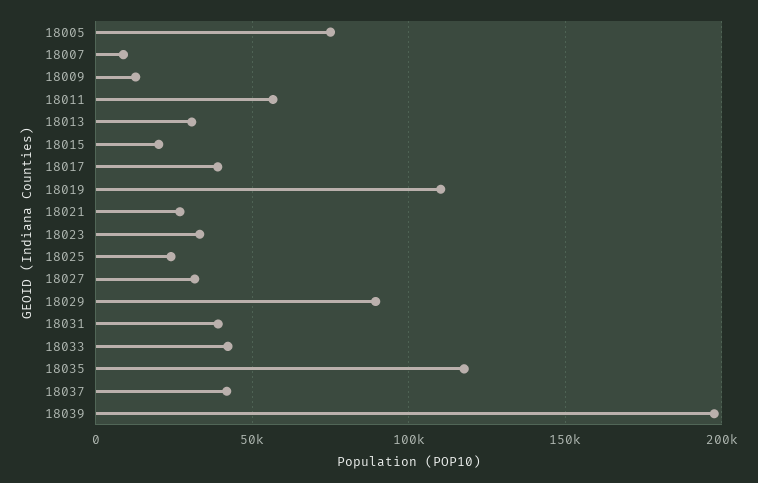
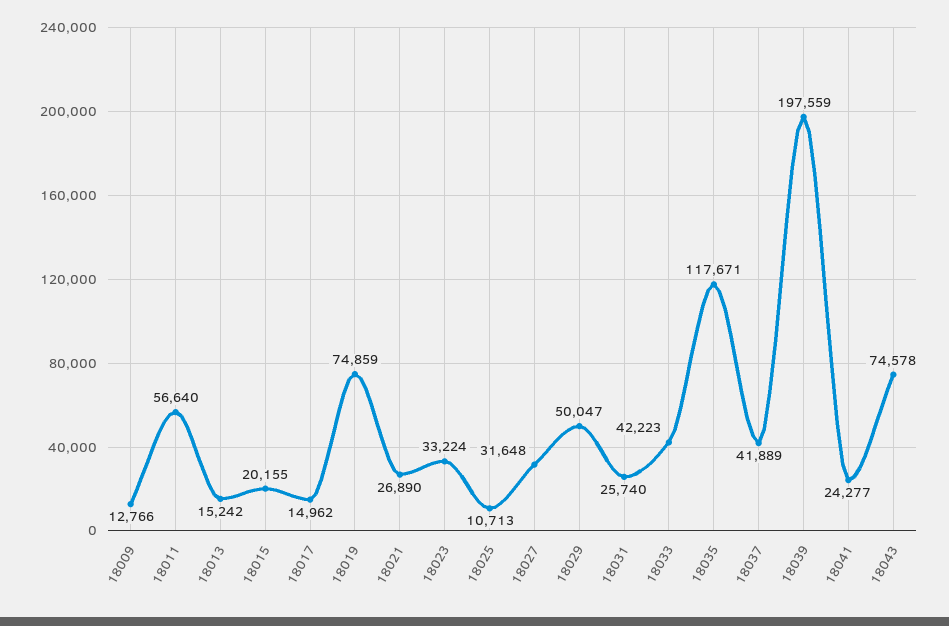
18005: 75000 -> none
18007: 10000 -> none
18013: 30000 -> 15242
18017: 40000 -> 14962
18019: 110000 -> 74859
18025: 25000 -> 10713
18029: 90000 -> 50047
18031: 40000 -> 25740
18041: none -> 24277
18043: none -> 74578

